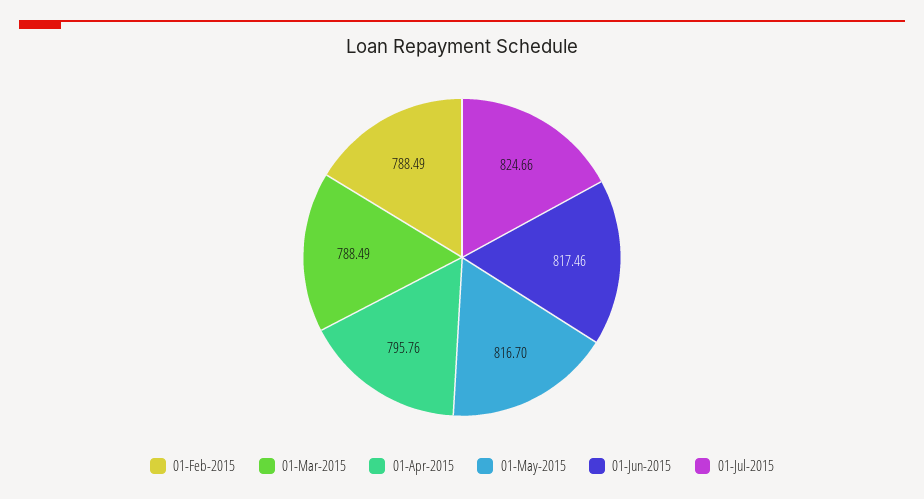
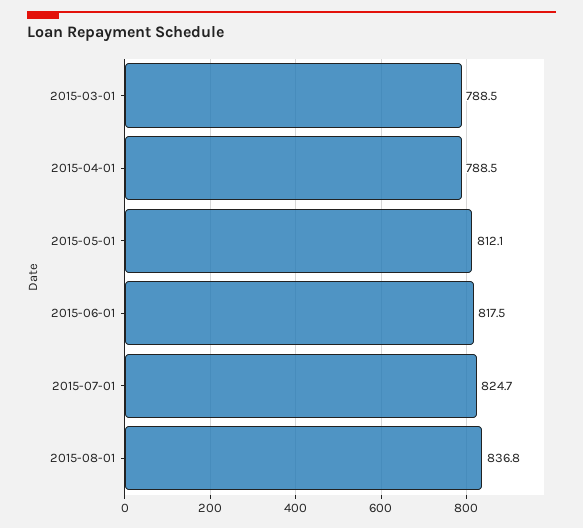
01-Feb-2015: 788.49 -> none
01-Apr-2015: 795.76 -> 788.5
01-May-2015: 816.7 -> 812.1
2015-08-01: none -> 836.8

